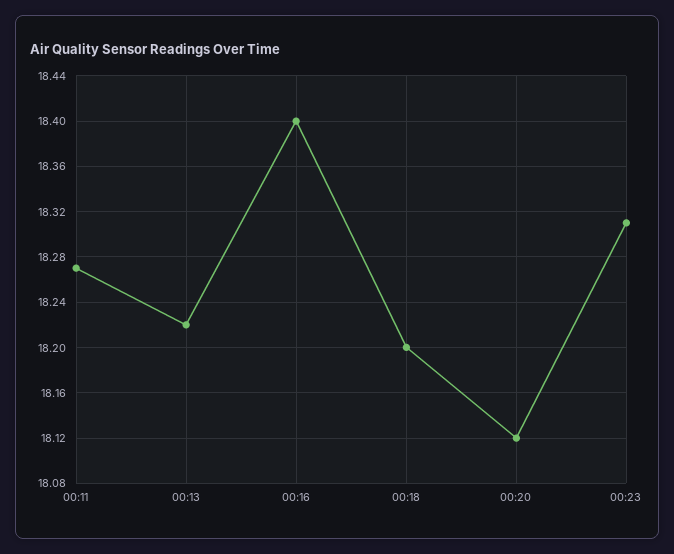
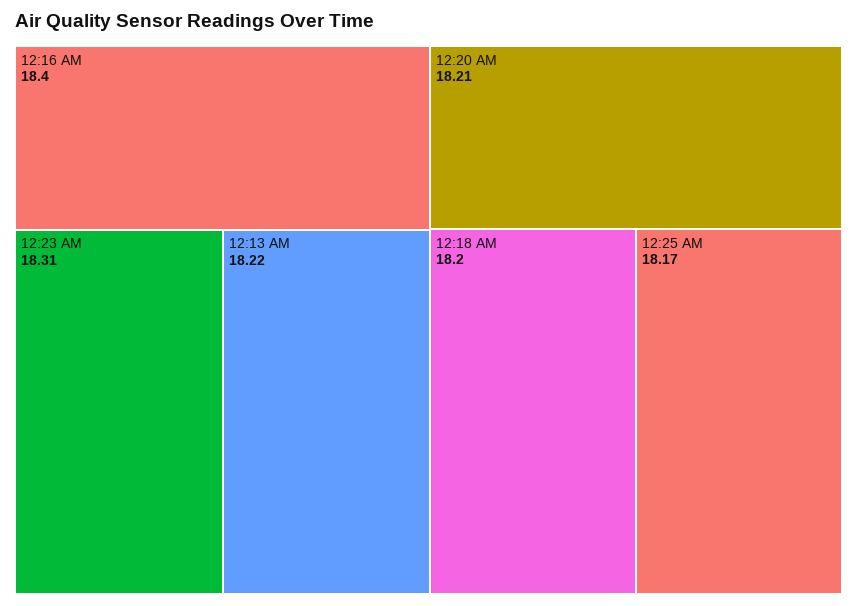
00:11: 18.27 -> none
00:20: 18.12 -> 18.21
12:25 AM: none -> 18.17

